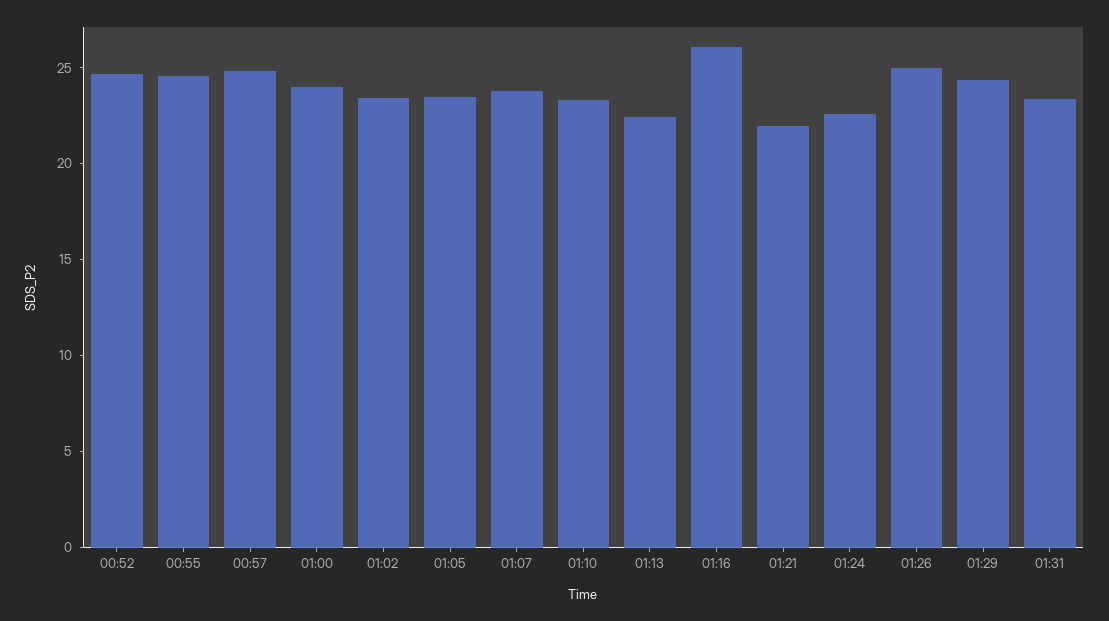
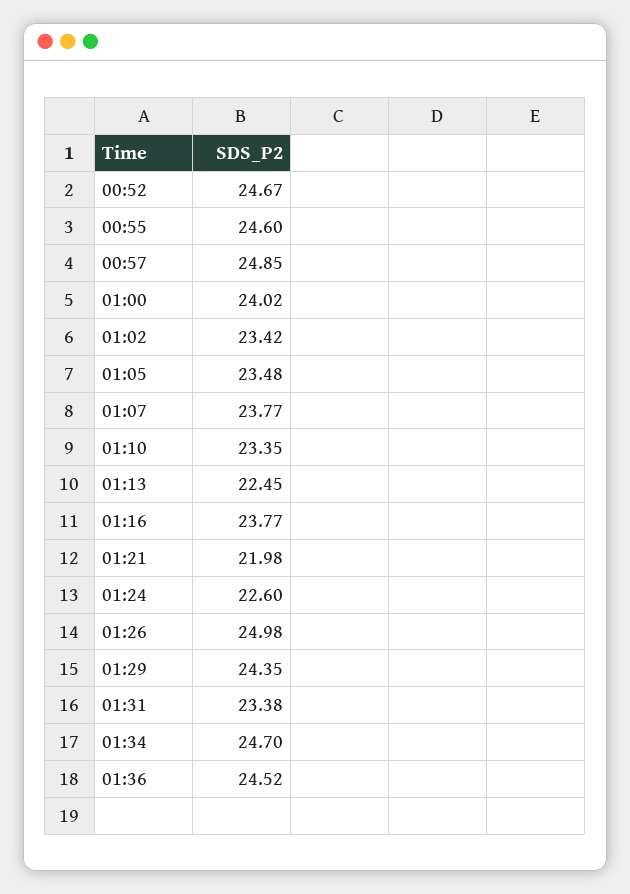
01:16: 26 -> 23.77
01:34: none -> 24.7
01:36: none -> 24.52

